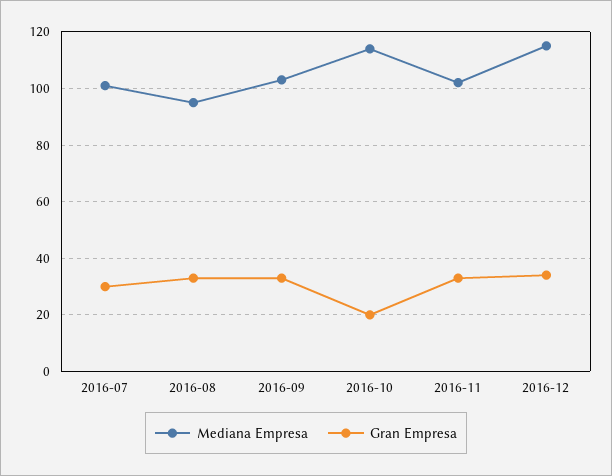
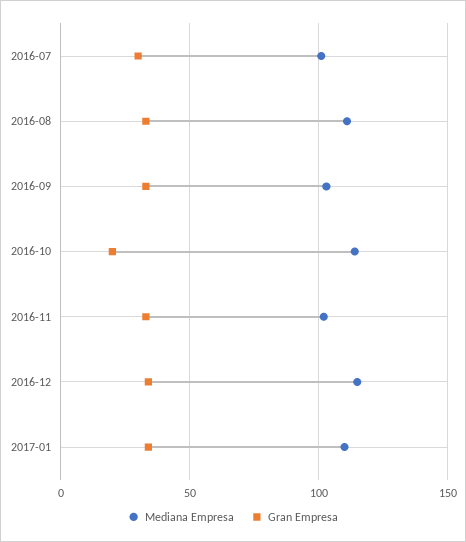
Mediana Empresa, 2016-08: 95 -> 110
Mediana Empresa, 2017-01: none -> 110
Gran Empresa, 2017-01: none -> 35

